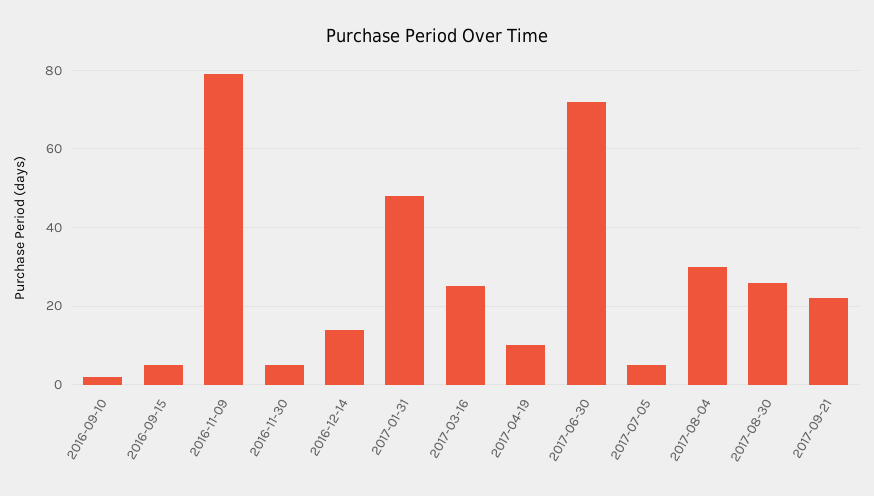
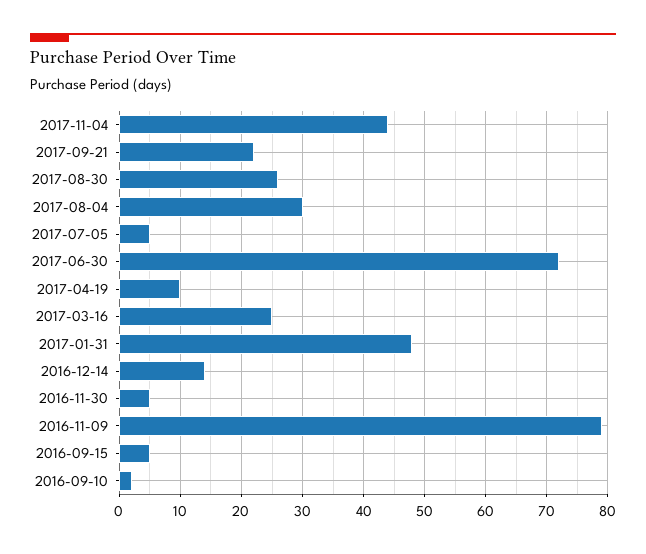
2017-11-04: none -> 44

